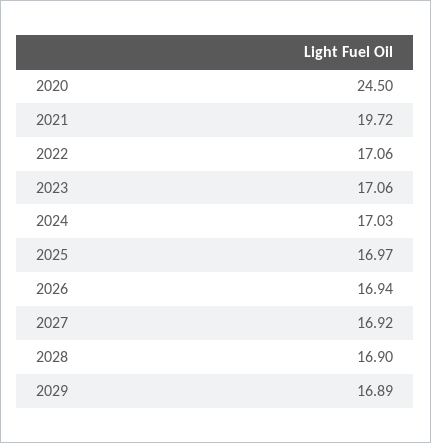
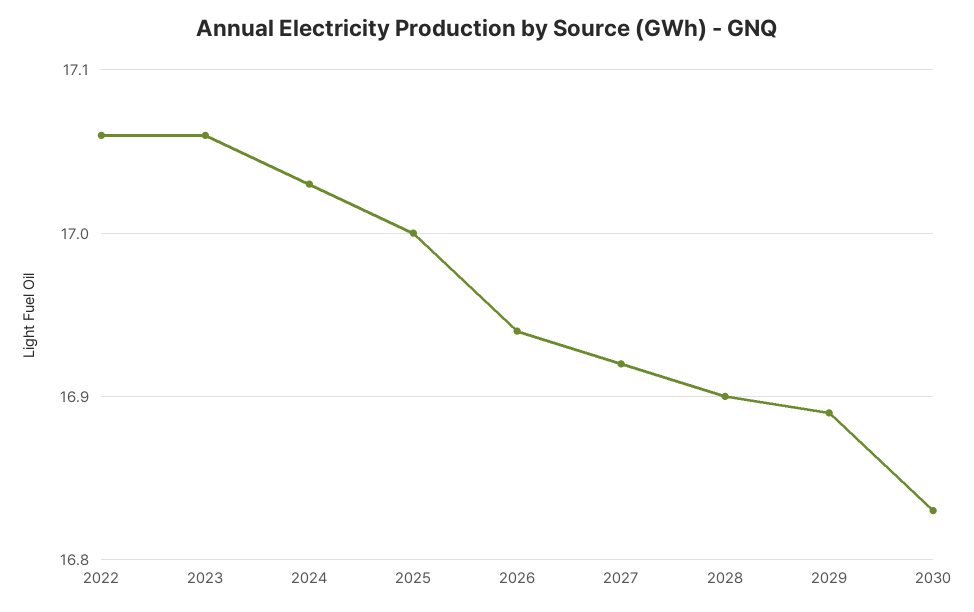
2020: 24.5 -> none
2021: 19.72 -> none
2025: 16.97 -> 17
2030: none -> 16.83

